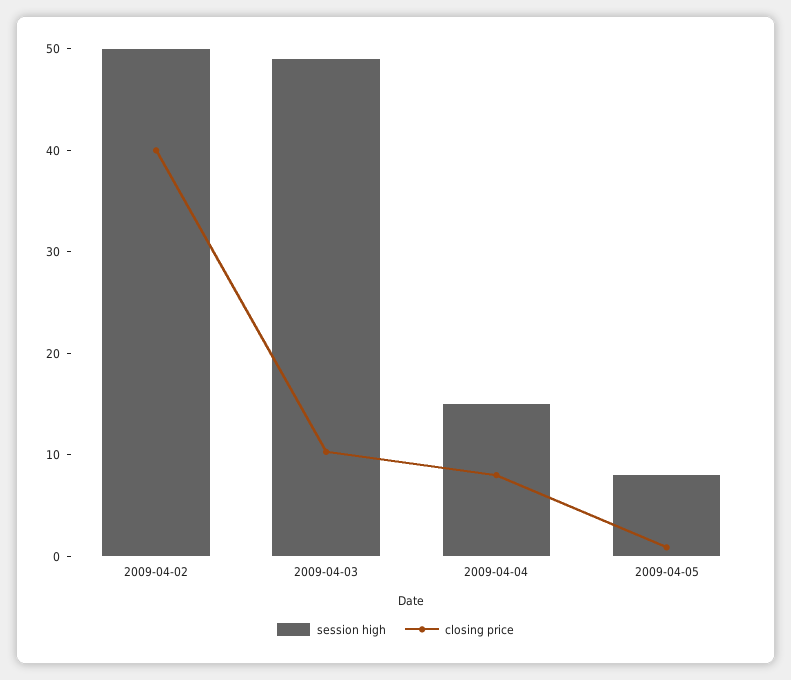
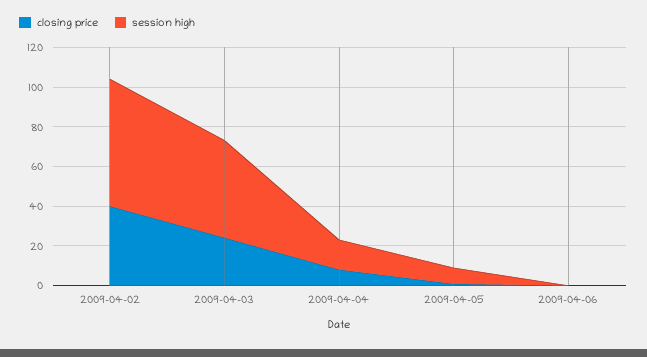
session high, 2009-04-02: 50 -> 65
closing price, 2009-04-03: 10 -> 25
closing price, 2009-04-06: none -> 0
session high, 2009-04-06: none -> 0

